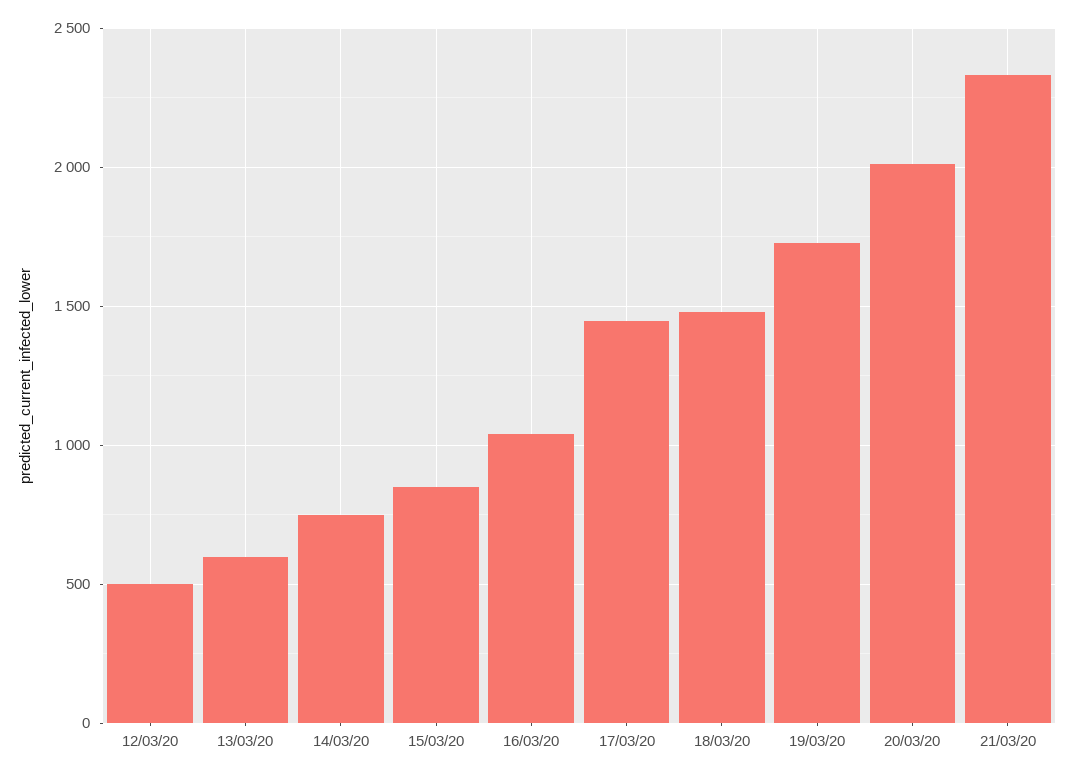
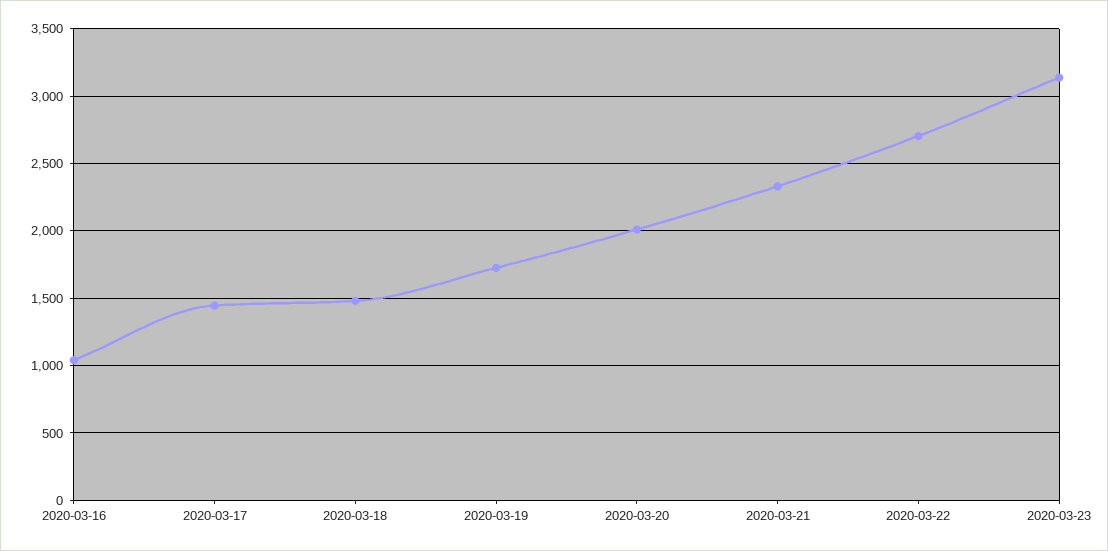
12/03/20: 500 -> none
13/03/20: 600 -> none
14/03/20: 750 -> none
15/03/20: 850 -> none
2020-03-22: none -> 2700
2020-03-23: none -> 3150

